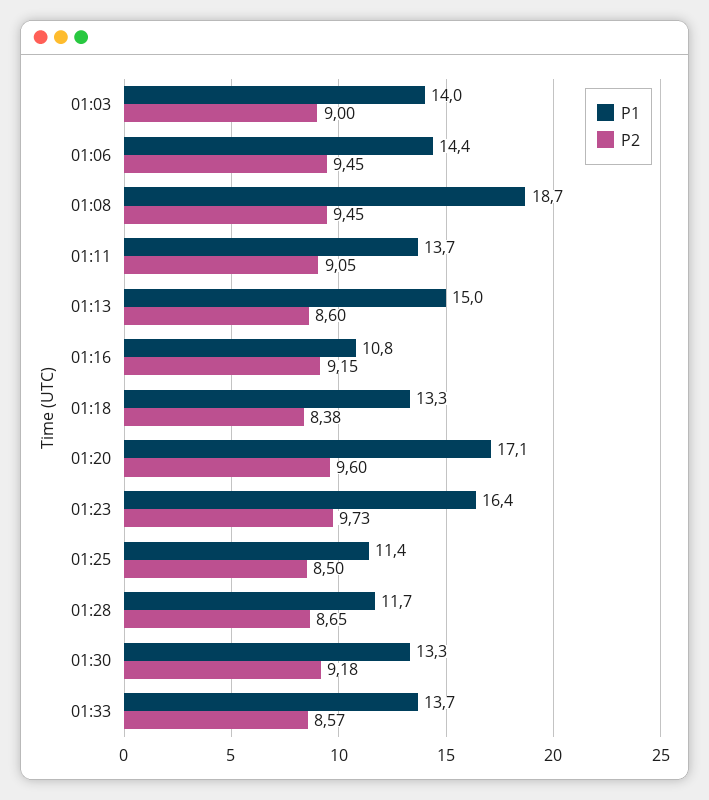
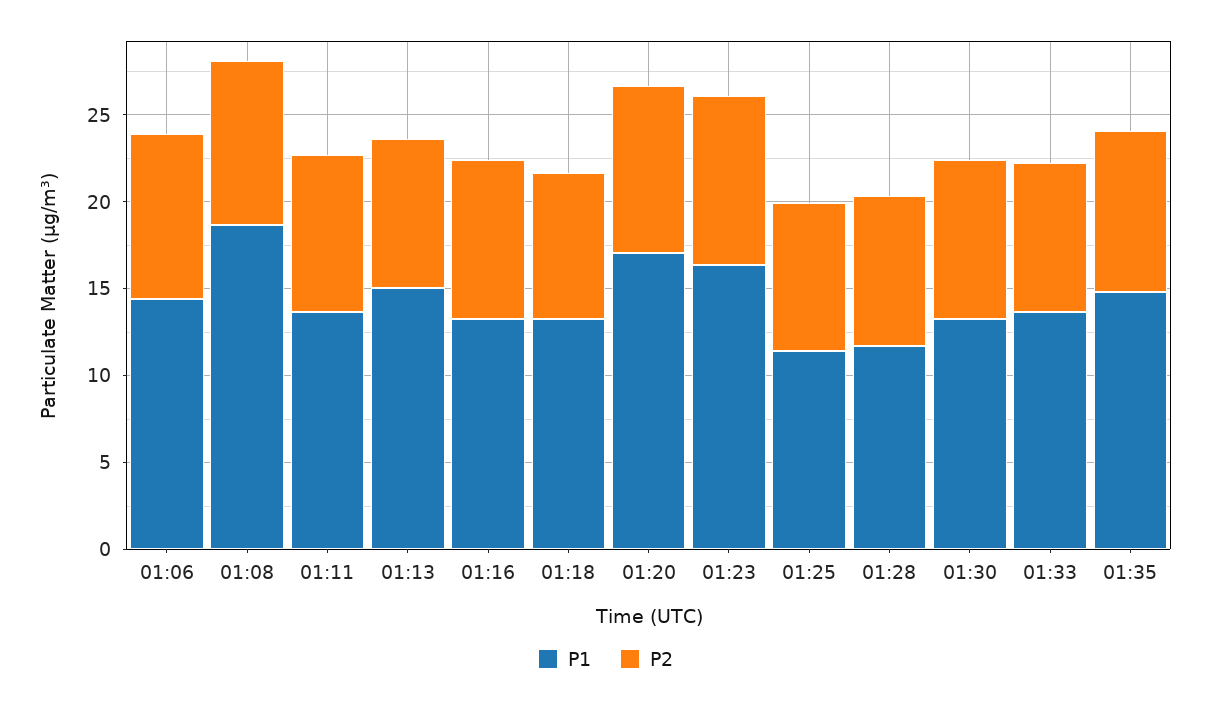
P1, 01:03: 14 -> none
P2, 01:03: 9 -> none
P1, 01:16: 10.8 -> 13
P1, 01:35: none -> 15
P2, 01:35: none -> 9

